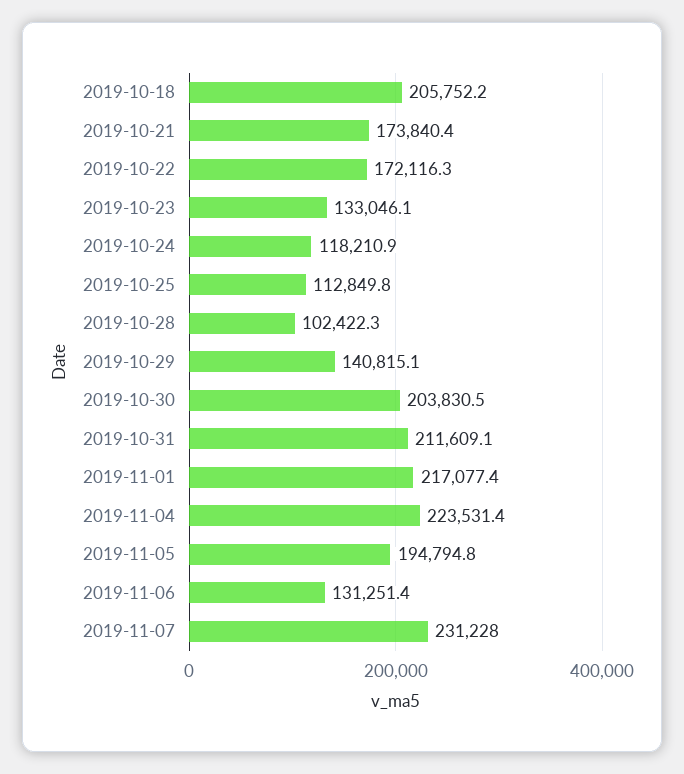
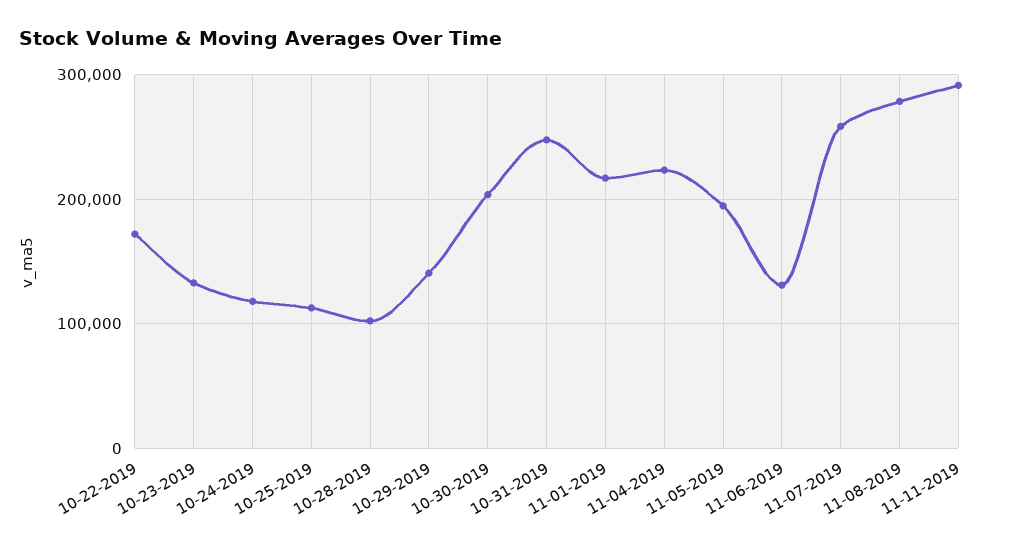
2019-10-18: 205752.2 -> none
2019-10-21: 173840.4 -> none
2019-10-31: 211609.1 -> 250000
2019-11-07: 231228 -> 260000
11-08-2019: none -> 280000
11-11-2019: none -> 290000

